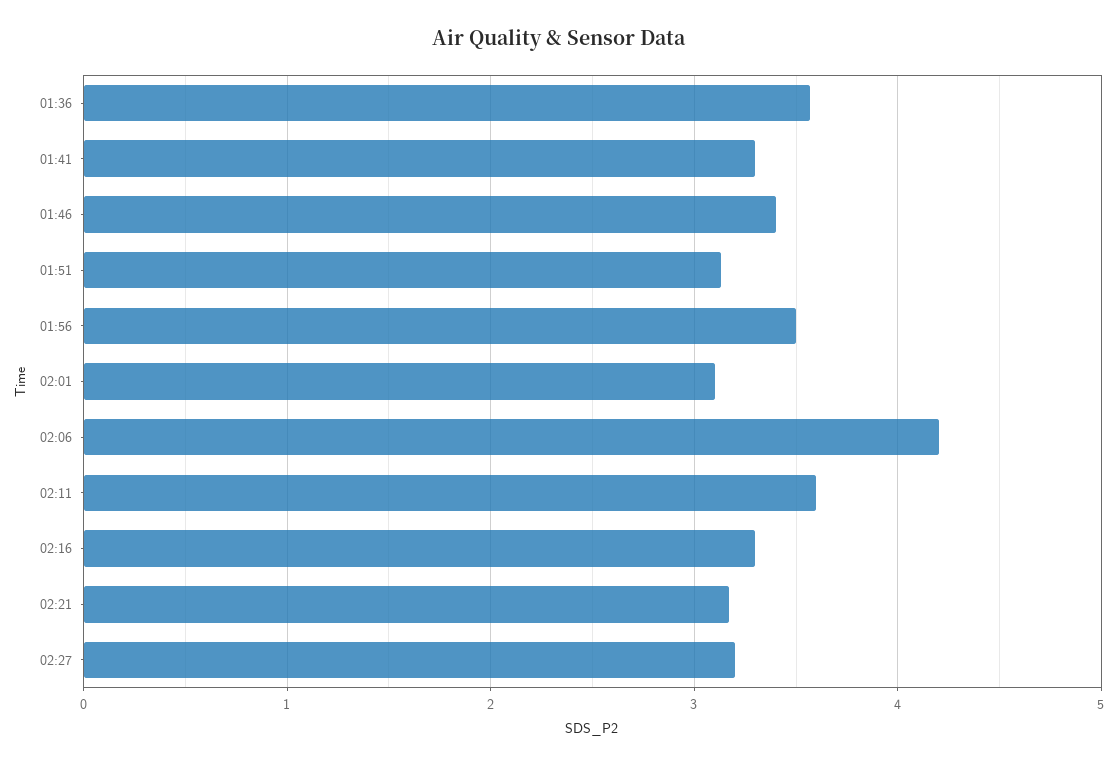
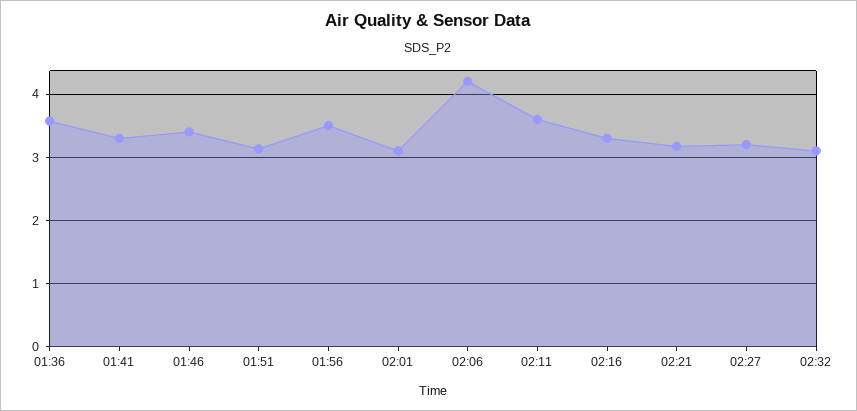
02:32: none -> 3.1

